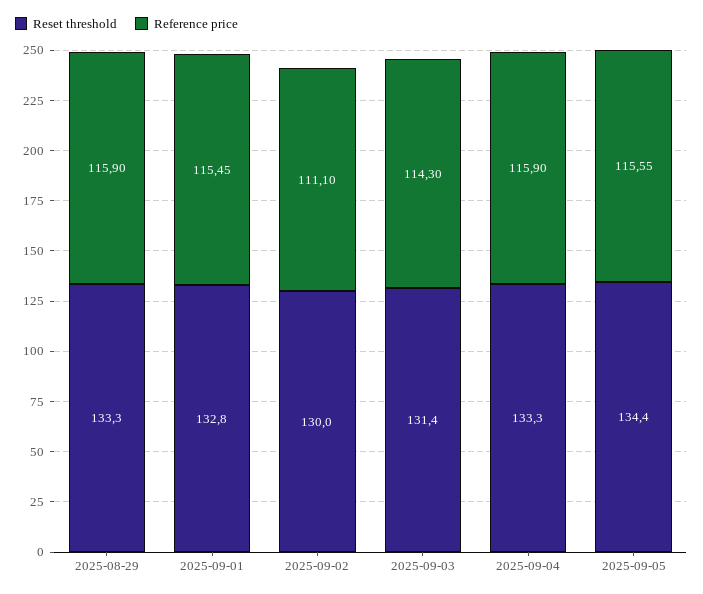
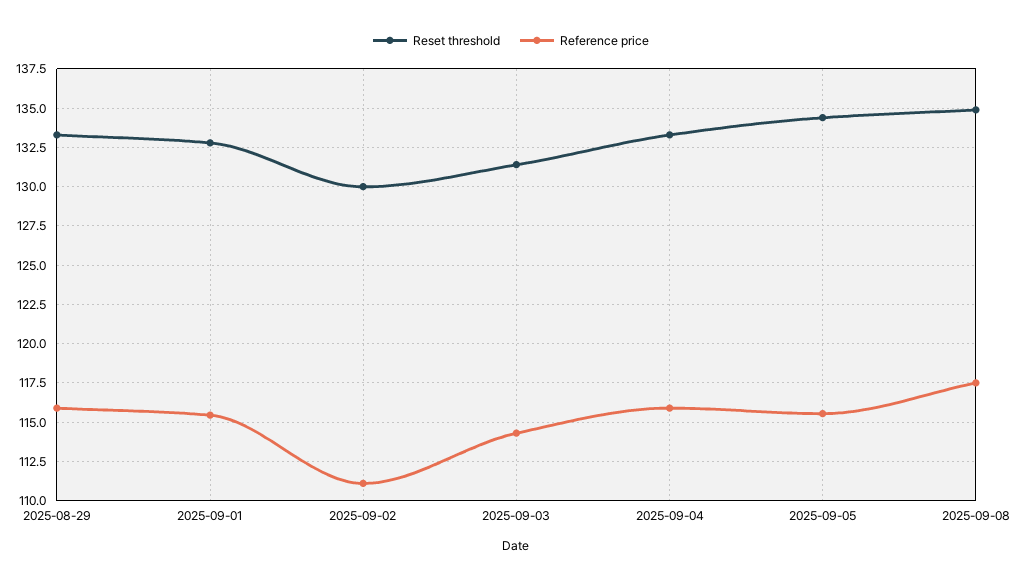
Reset threshold, 2025-09-08: none -> 135
Reference price, 2025-09-08: none -> 117.5

